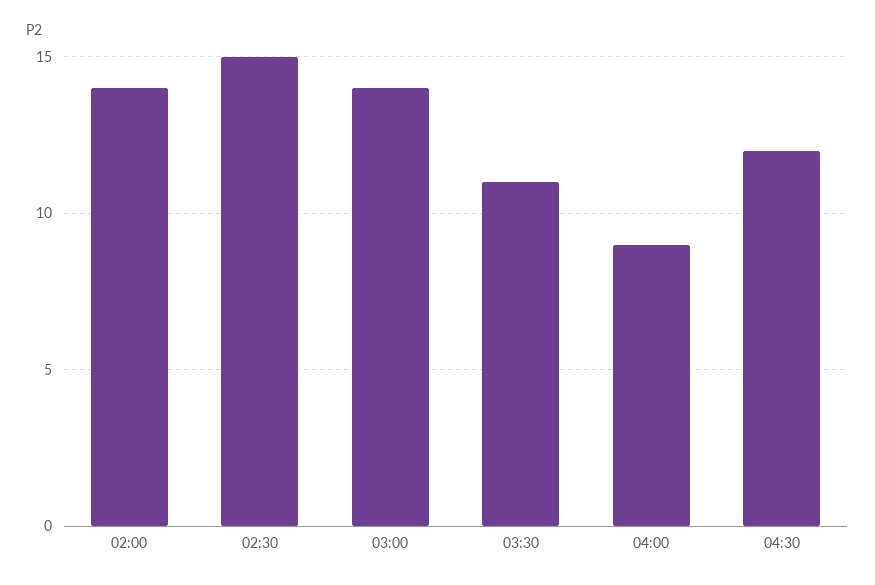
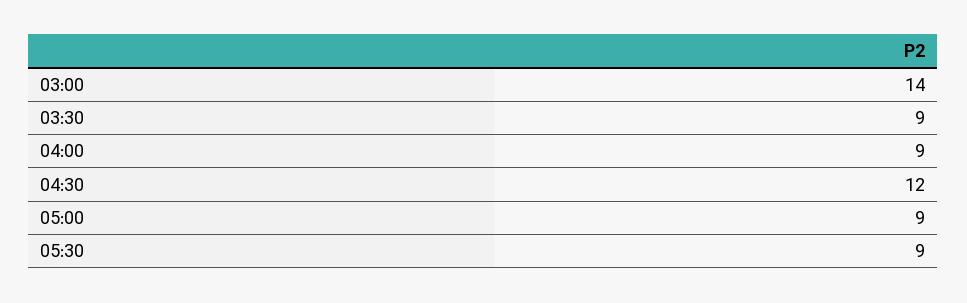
02:00: 14 -> none
02:30: 15 -> none
03:30: 11 -> 9
05:00: none -> 9
05:30: none -> 9

